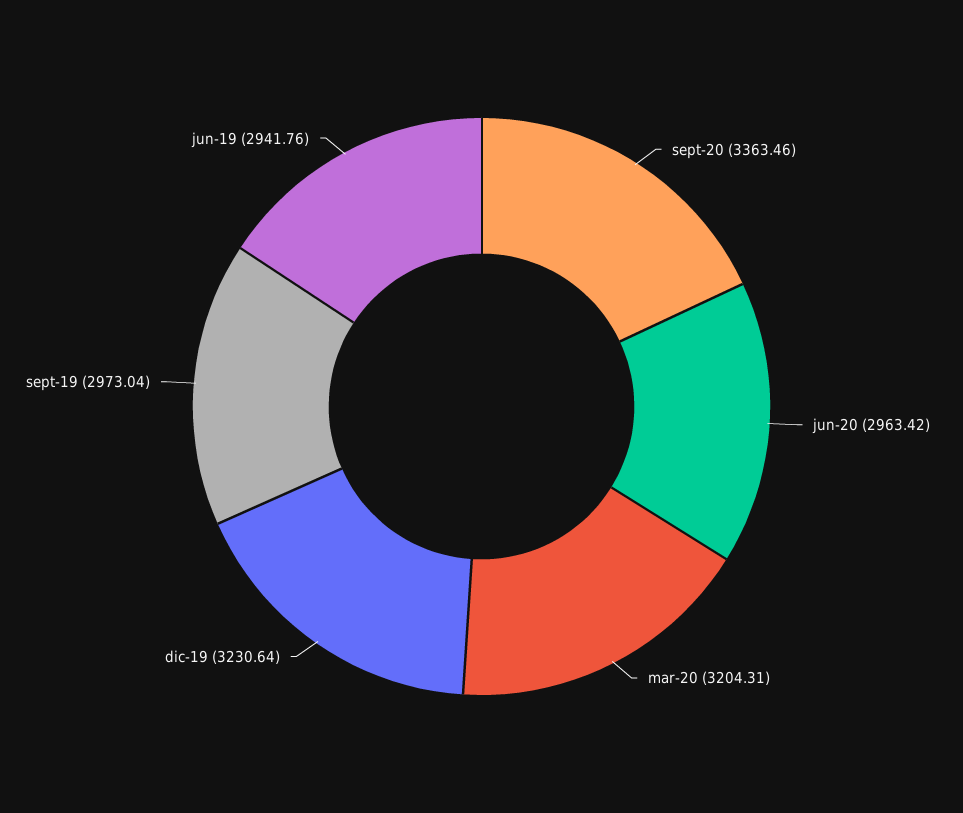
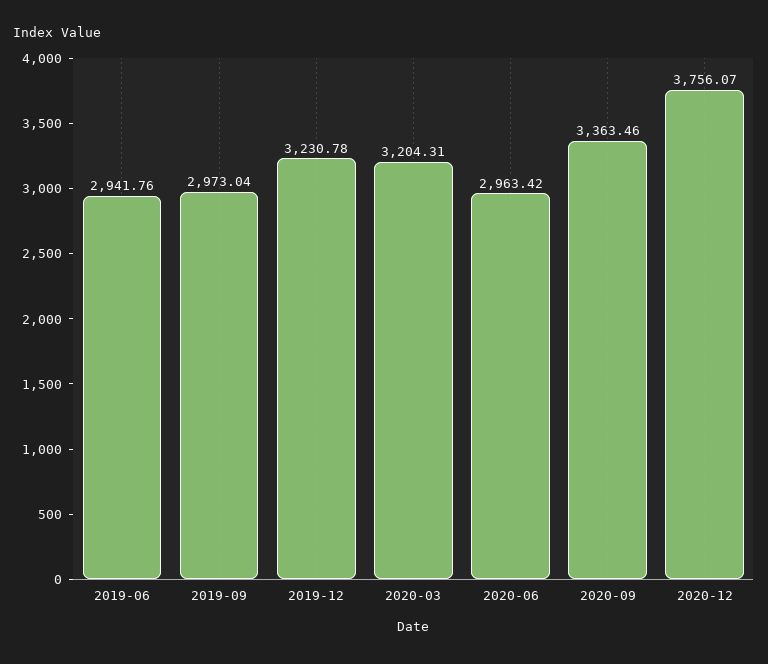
dic-19: 3230.64 -> 3230.78
2020-12: none -> 3756.07

